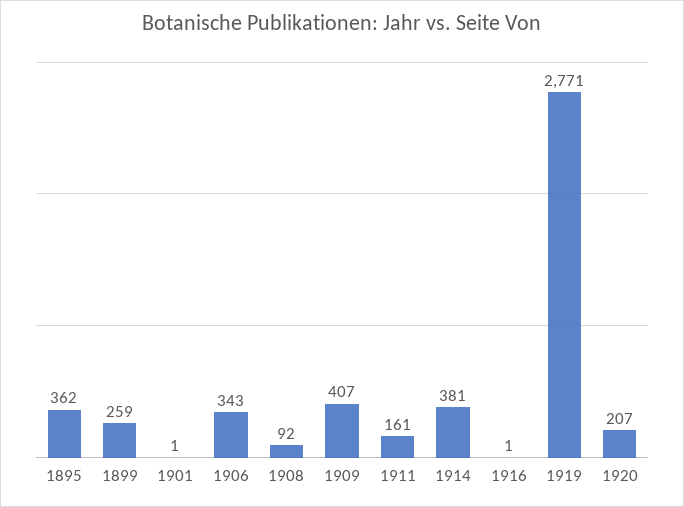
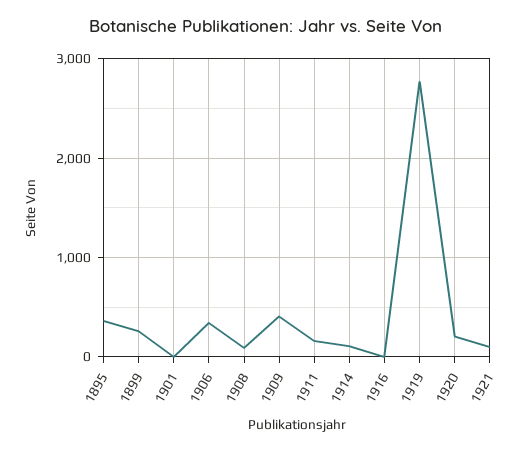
1914: 381 -> 100
1921: none -> 100

